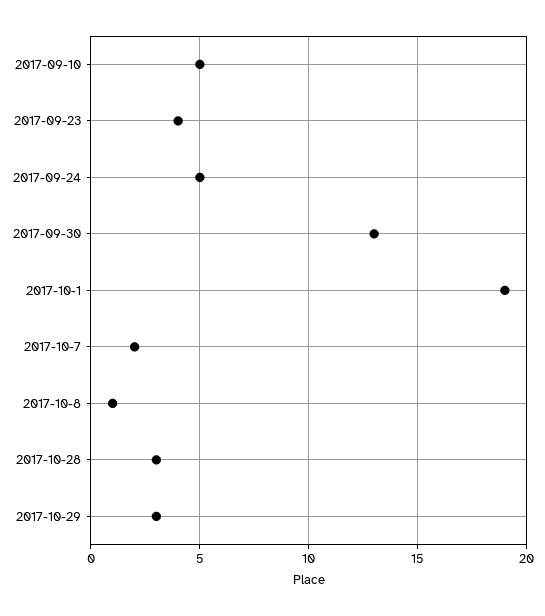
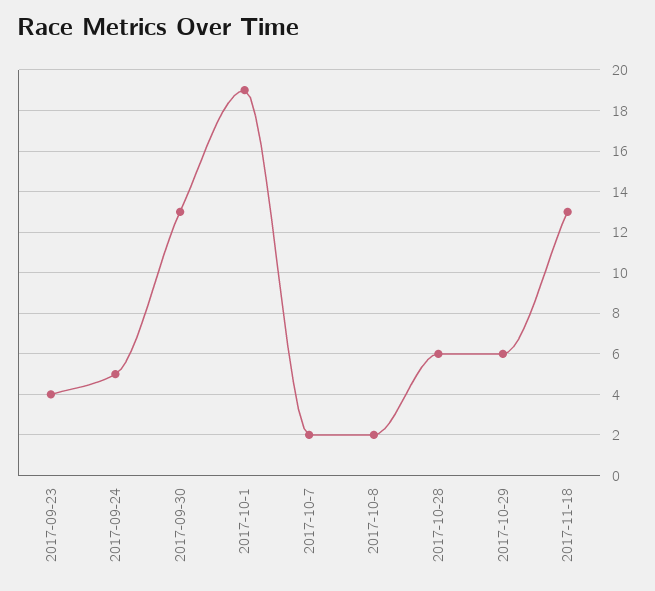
2017-09-10: 5 -> none
2017-10-8: 1 -> 2
2017-10-28: 3 -> 6
2017-10-29: 3 -> 6
2017-11-18: none -> 13

